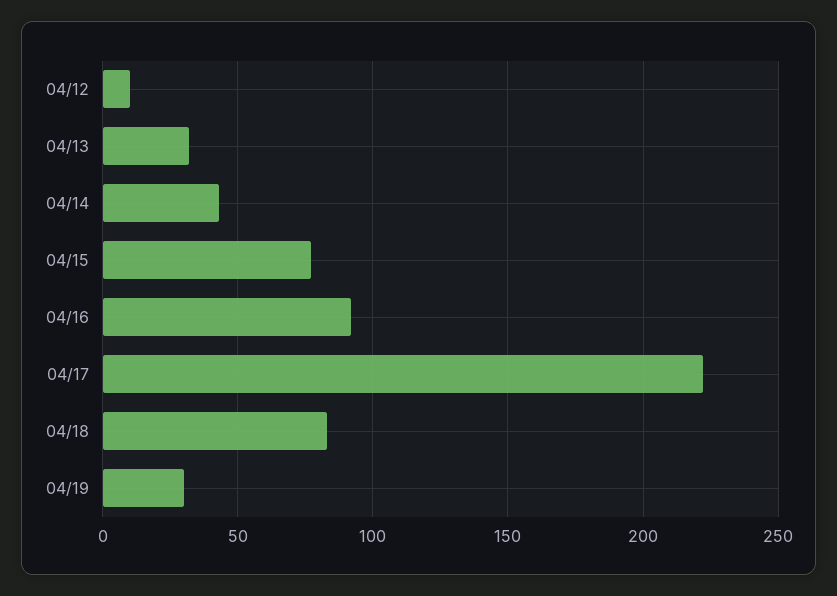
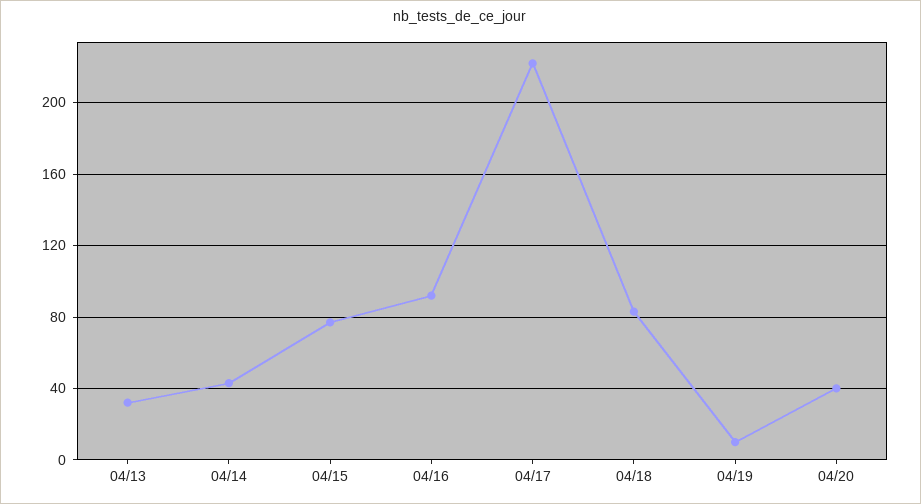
04/12: 10 -> none
04/19: 30 -> 10
04/20: none -> 40

